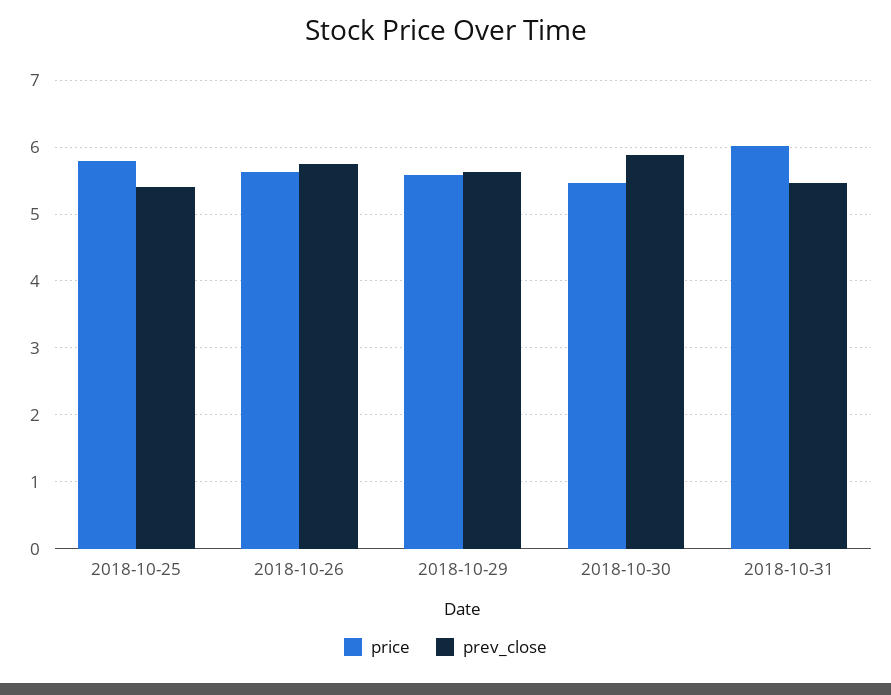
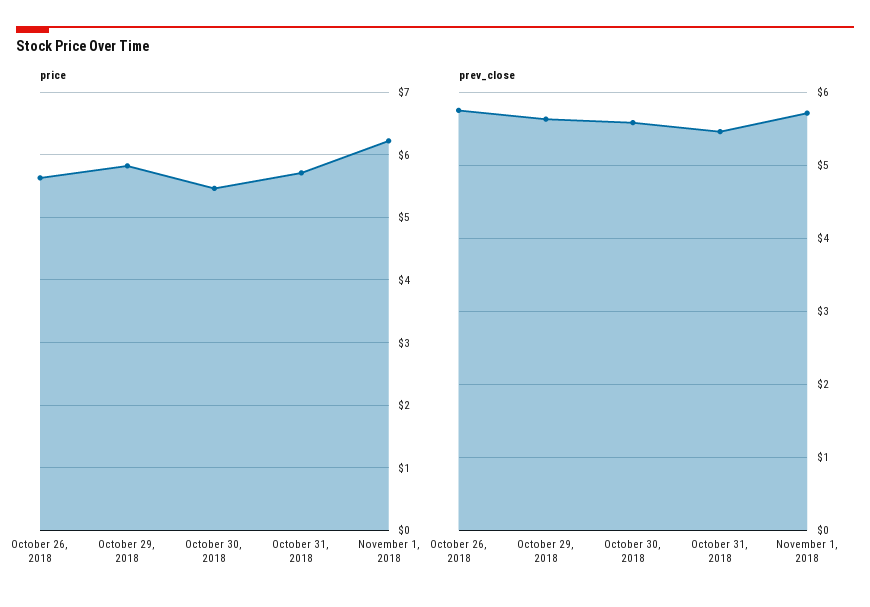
price, 2018-10-25: 5.8 -> none
prev_close, 2018-10-25: 5.4 -> none
price, 2018-10-29: 5.6 -> 5.8
prev_close, 2018-10-30: 5.9 -> 5.6
price, 2018-10-31: 6 -> 5.7
price, November 1, 2018: none -> 6.2
prev_close, November 1, 2018: none -> 5.7

